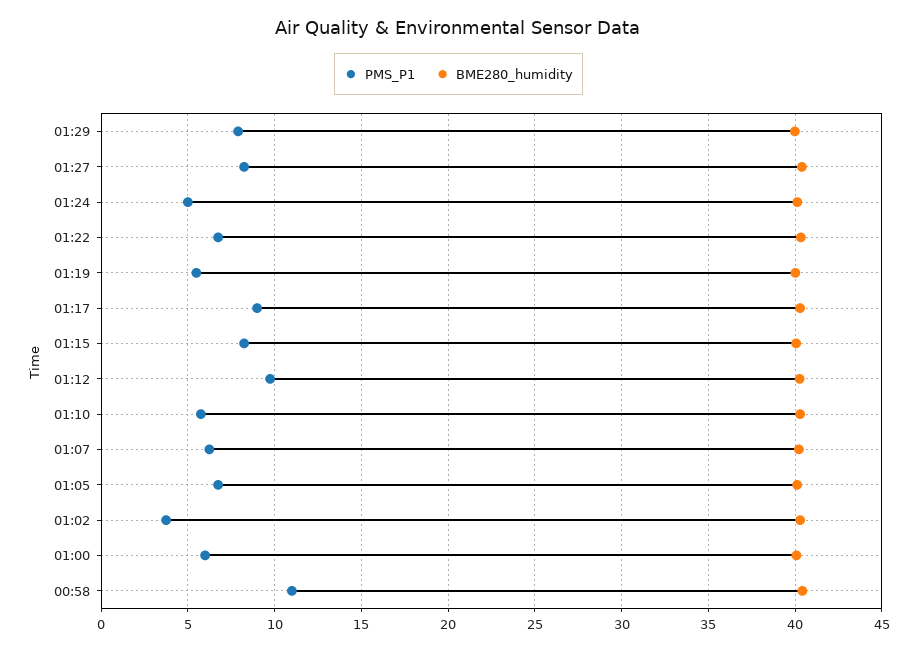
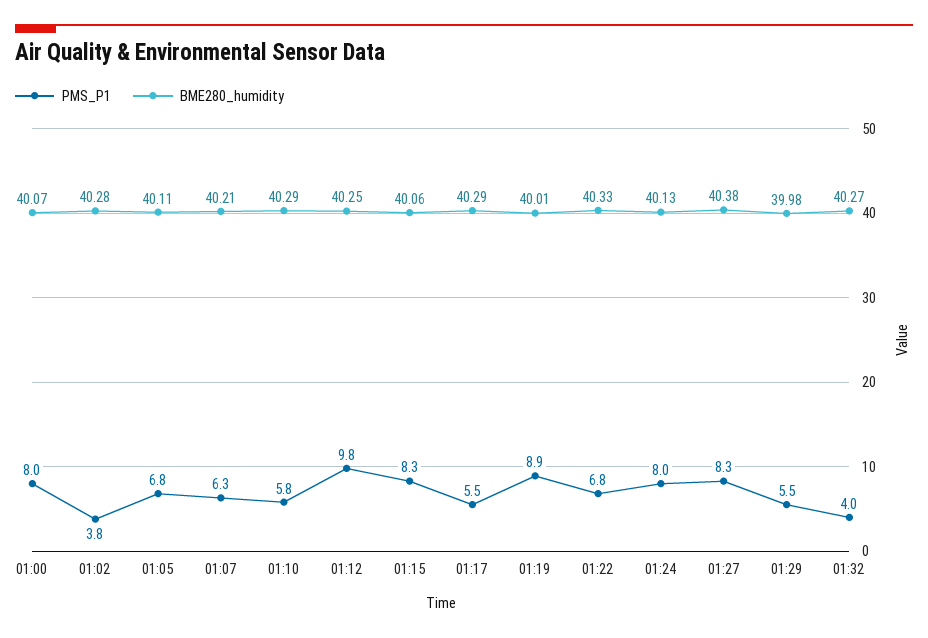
PMS_P1, 01:29: 8 -> 5.5
PMS_P1, 01:24: 5 -> 8
PMS_P1, 01:19: 5.5 -> 8.9
PMS_P1, 01:17: 9 -> 5.5
PMS_P1, 01:00: 6 -> 8
PMS_P1, 00:58: 11 -> none
BME280_humidity, 00:58: 40.5 -> none
PMS_P1, 01:32: none -> 4
BME280_humidity, 01:32: none -> 40.27

